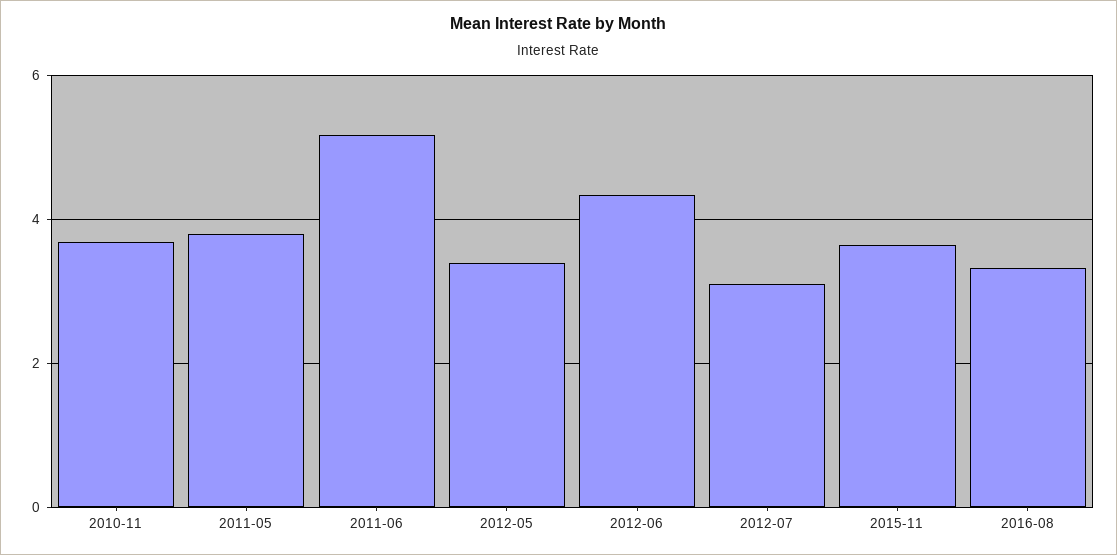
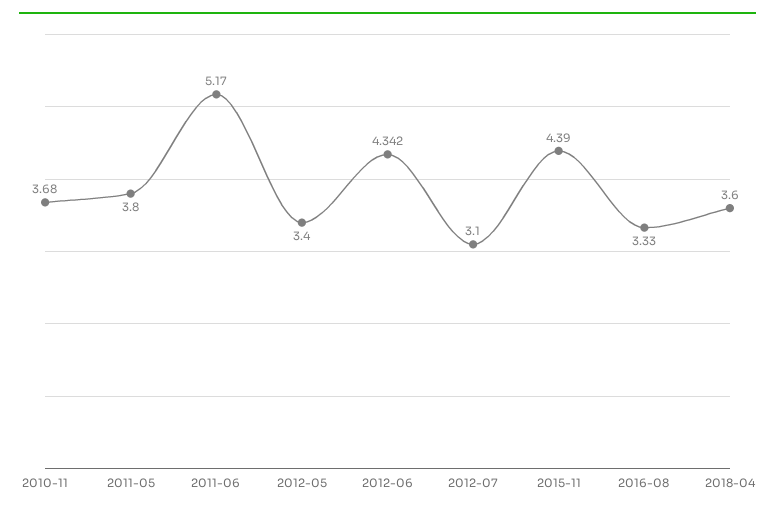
2015-11: 3.6 -> 4.39
2018-04: none -> 3.6

